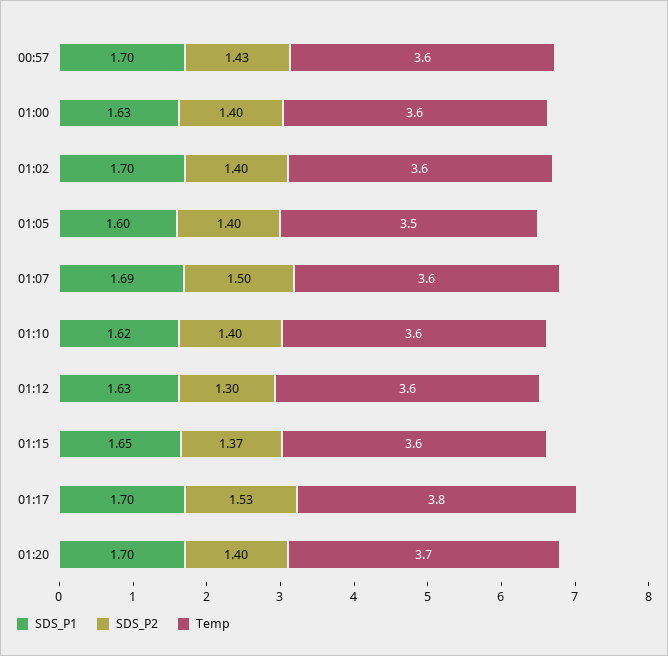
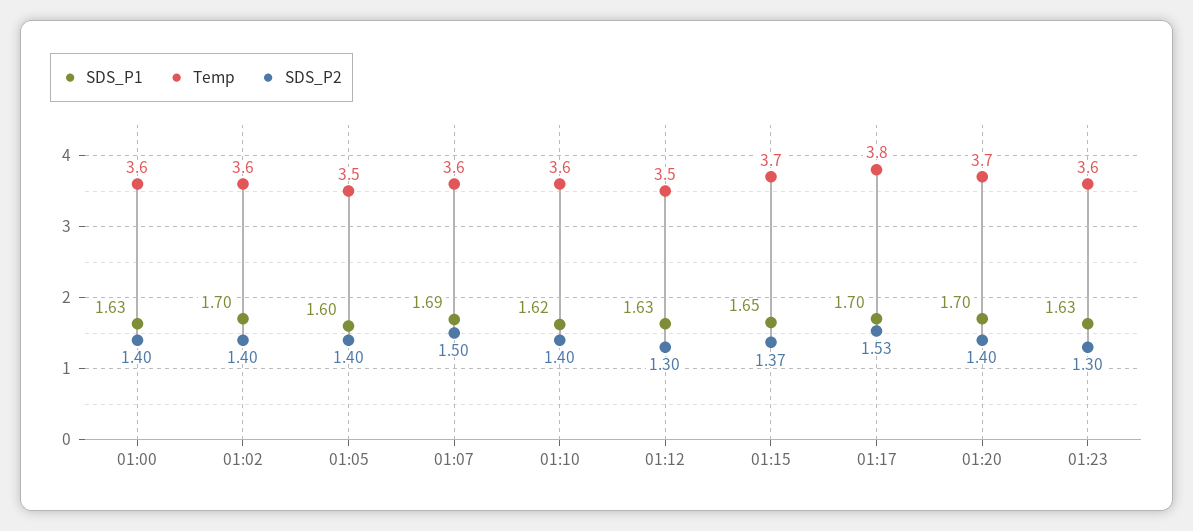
SDS_P1, 00:57: 1.7 -> none
SDS_P2, 00:57: 1.43 -> none
Temp, 00:57: 3.6 -> none
Temp, 01:12: 3.6 -> 3.5
Temp, 01:15: 3.6 -> 3.7
SDS_P1, 01:23: none -> 1.63
Temp, 01:23: none -> 3.6
SDS_P2, 01:23: none -> 1.3

